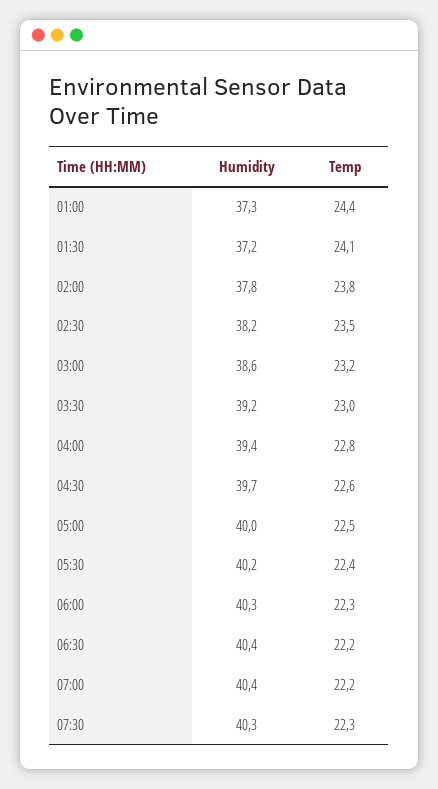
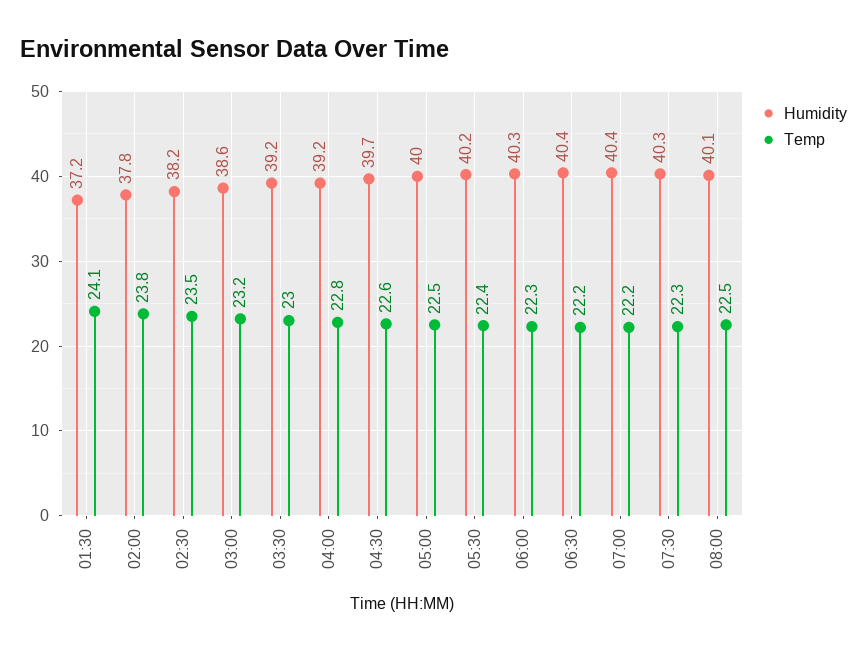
Humidity, 01:00: 37.3 -> none
Temp, 01:00: 24.4 -> none
Humidity, 04:00: 39.4 -> 39.2
Humidity, 08:00: none -> 40.1
Temp, 08:00: none -> 22.5

